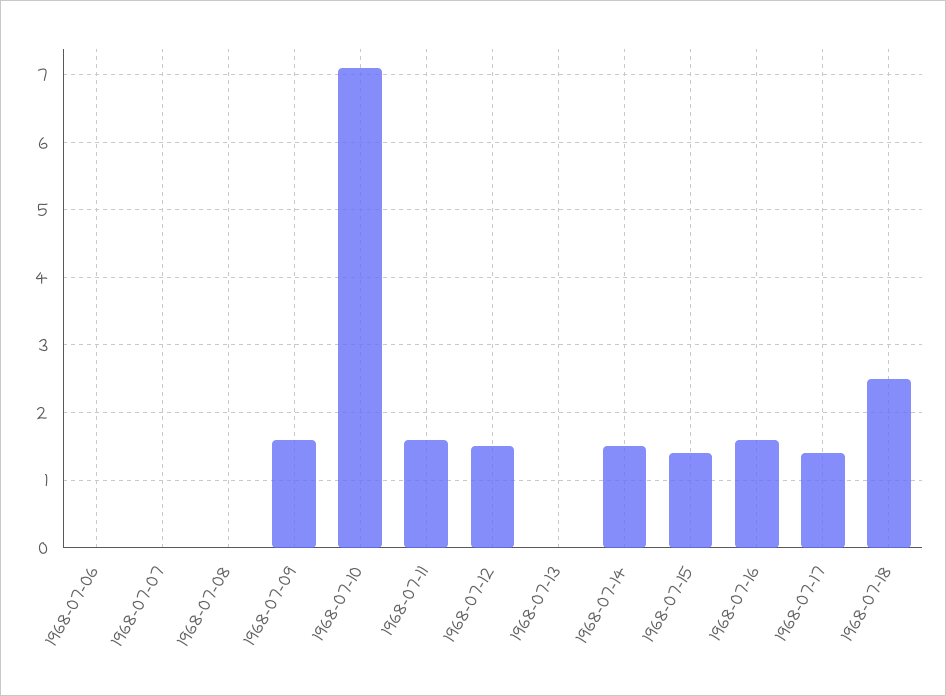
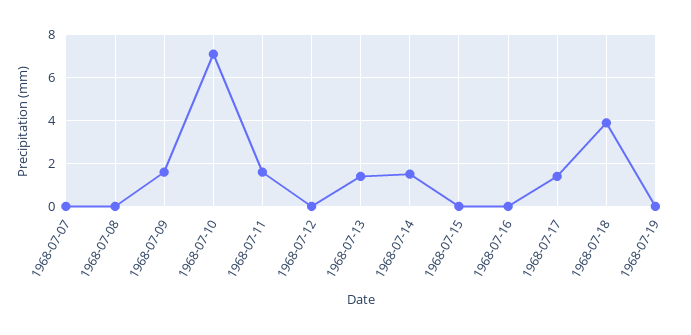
1968-07-06: 0 -> none
1968-07-12: 1.5 -> 0
1968-07-13: 0 -> 1.5
1968-07-15: 1.4 -> 0
1968-07-16: 1.6 -> 0
1968-07-18: 2.5 -> 4
1968-07-19: none -> 0

